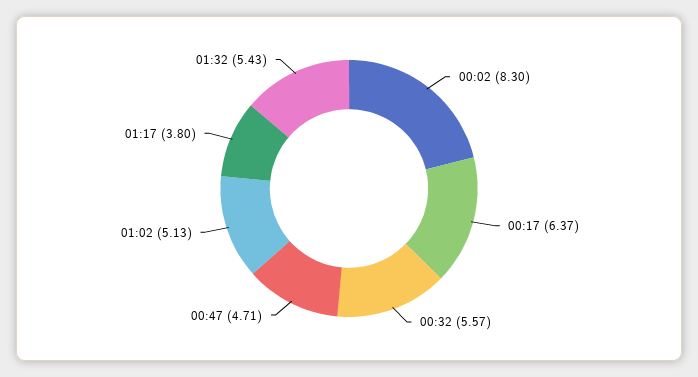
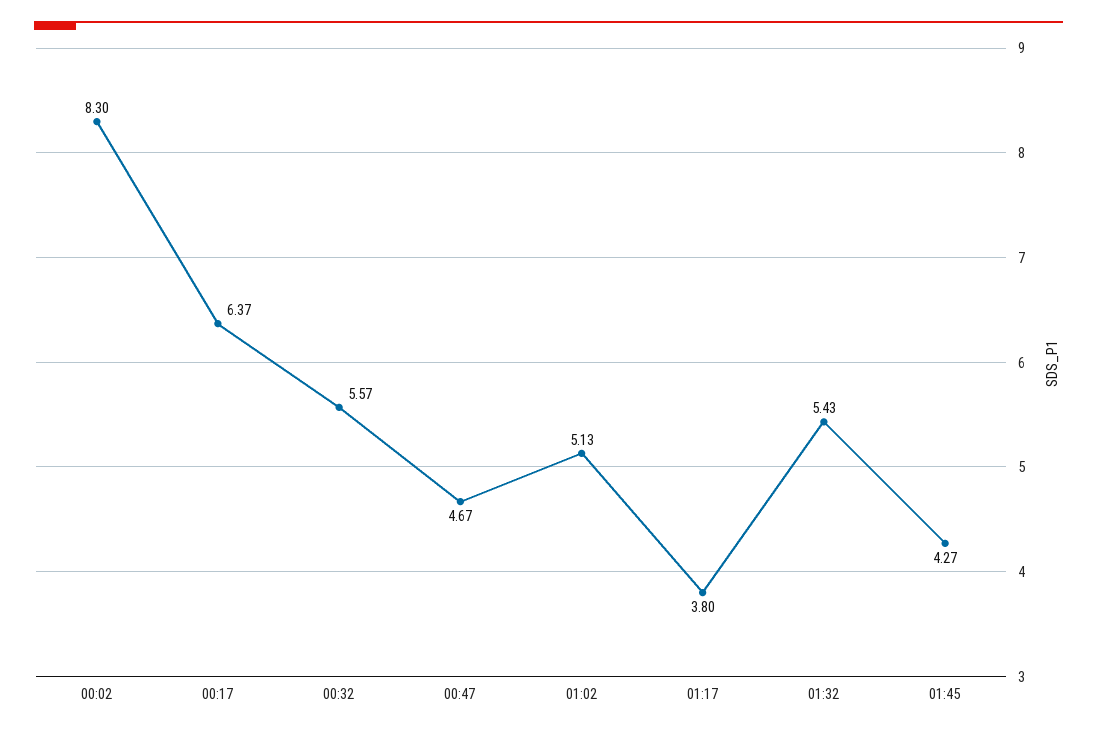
00:47: 4.71 -> 4.67
01:45: none -> 4.27

